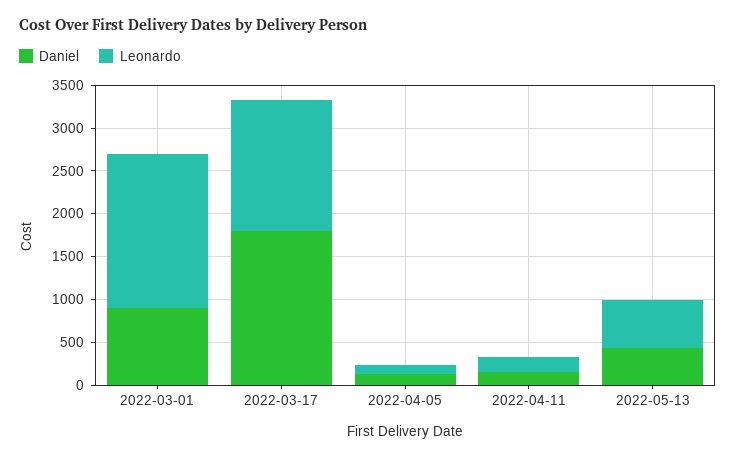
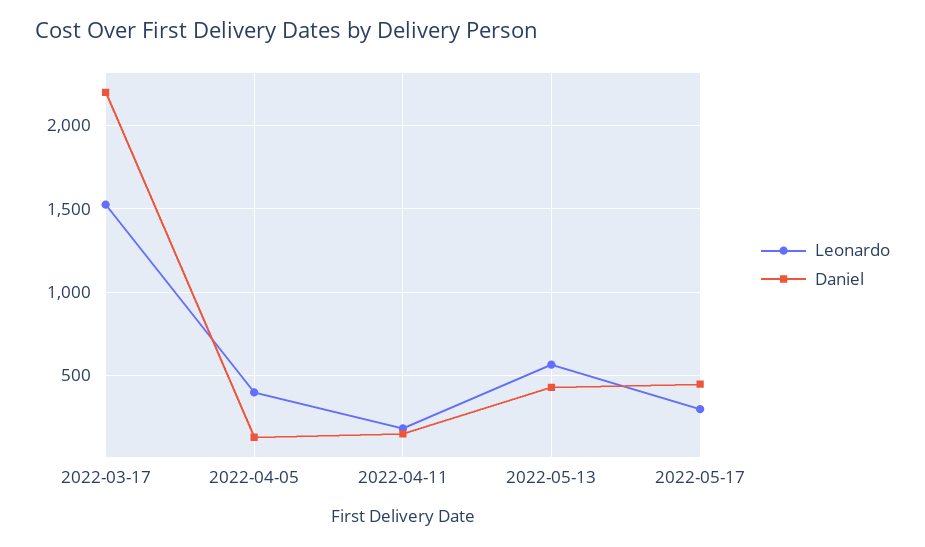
Daniel, 2022-03-01: 900 -> none
Leonardo, 2022-03-01: 1800 -> none
Daniel, 2022-03-17: 1800 -> 2200
Leonardo, 2022-04-05: 100 -> 400
Leonardo, 2022-05-17: none -> 300
Daniel, 2022-05-17: none -> 450

